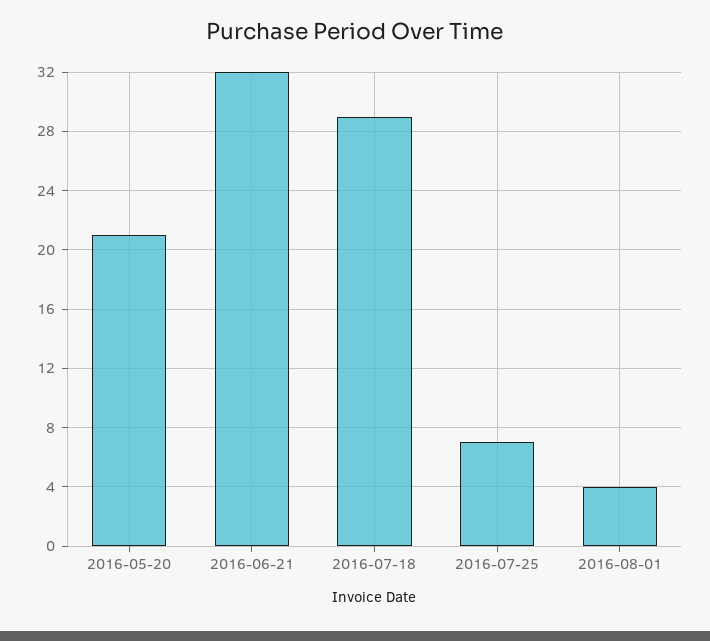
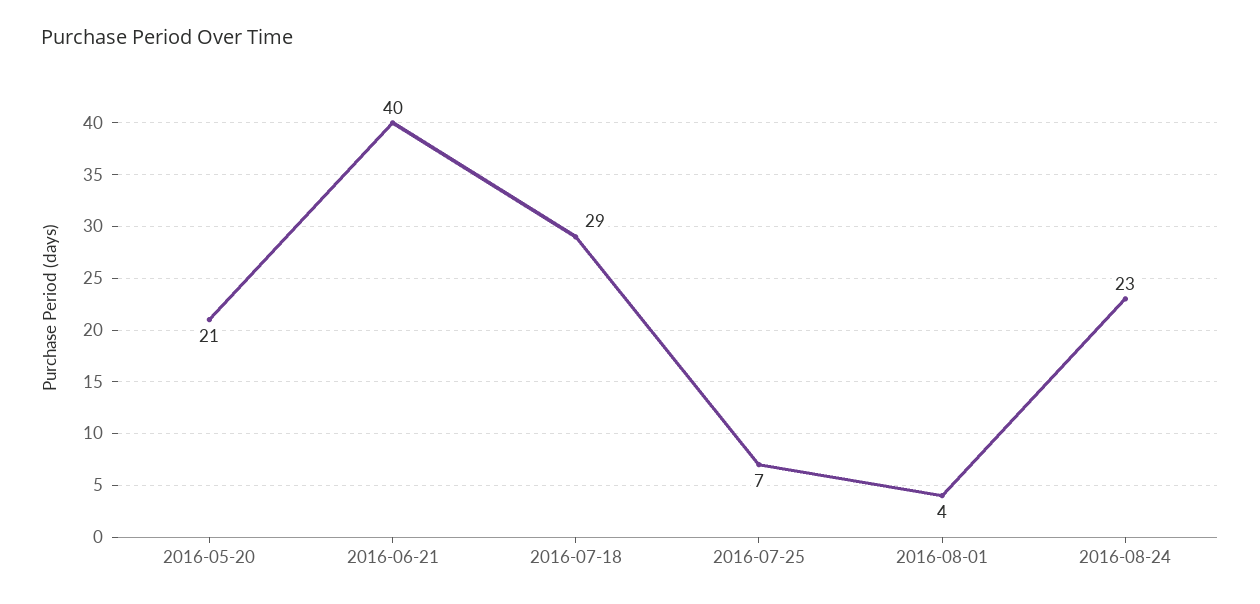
2016-06-21: 32 -> 40
2016-08-24: none -> 23

